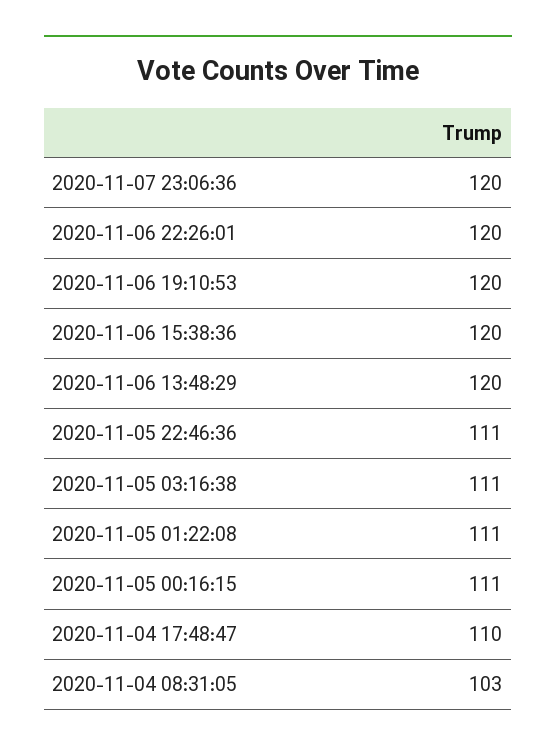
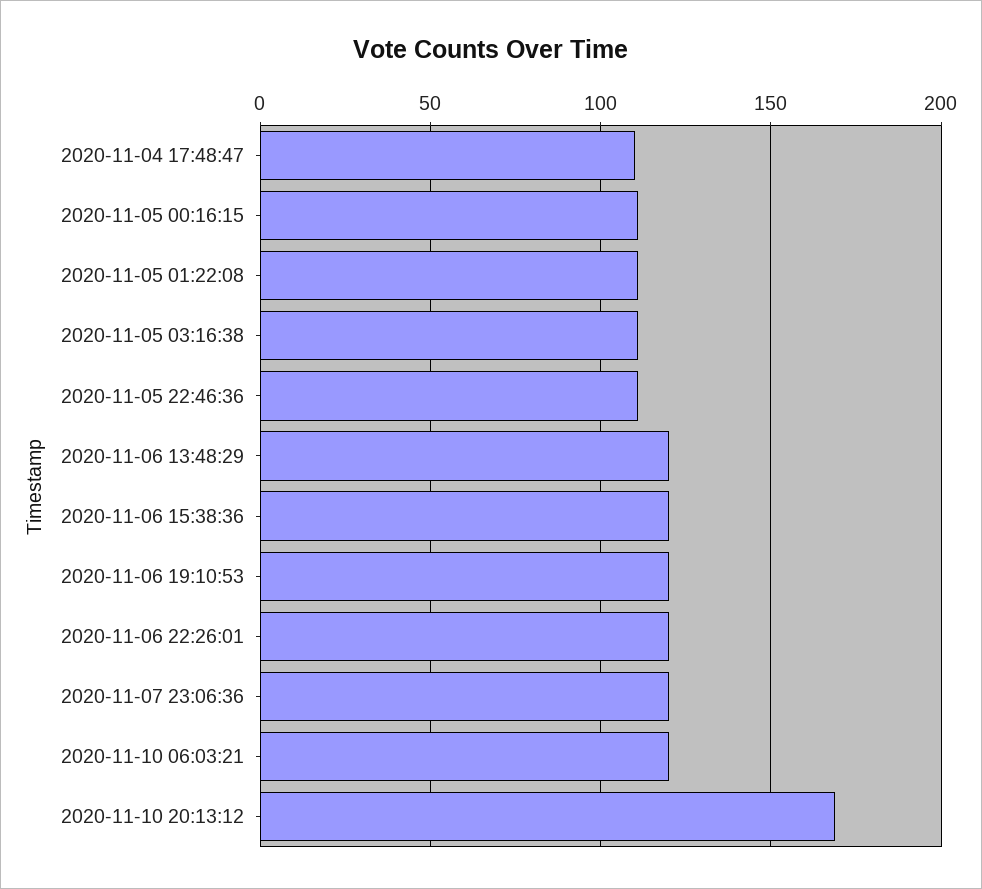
2020-11-04 08:31:05: 103 -> none
2020-11-10 06:03:21: none -> 120
2020-11-10 20:13:12: none -> 170

